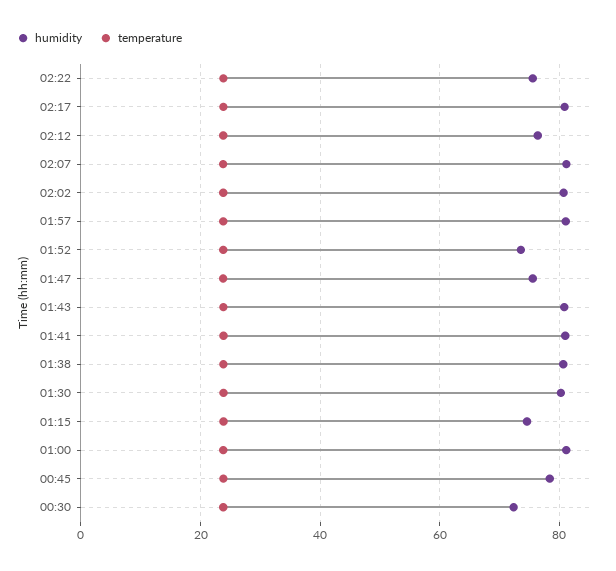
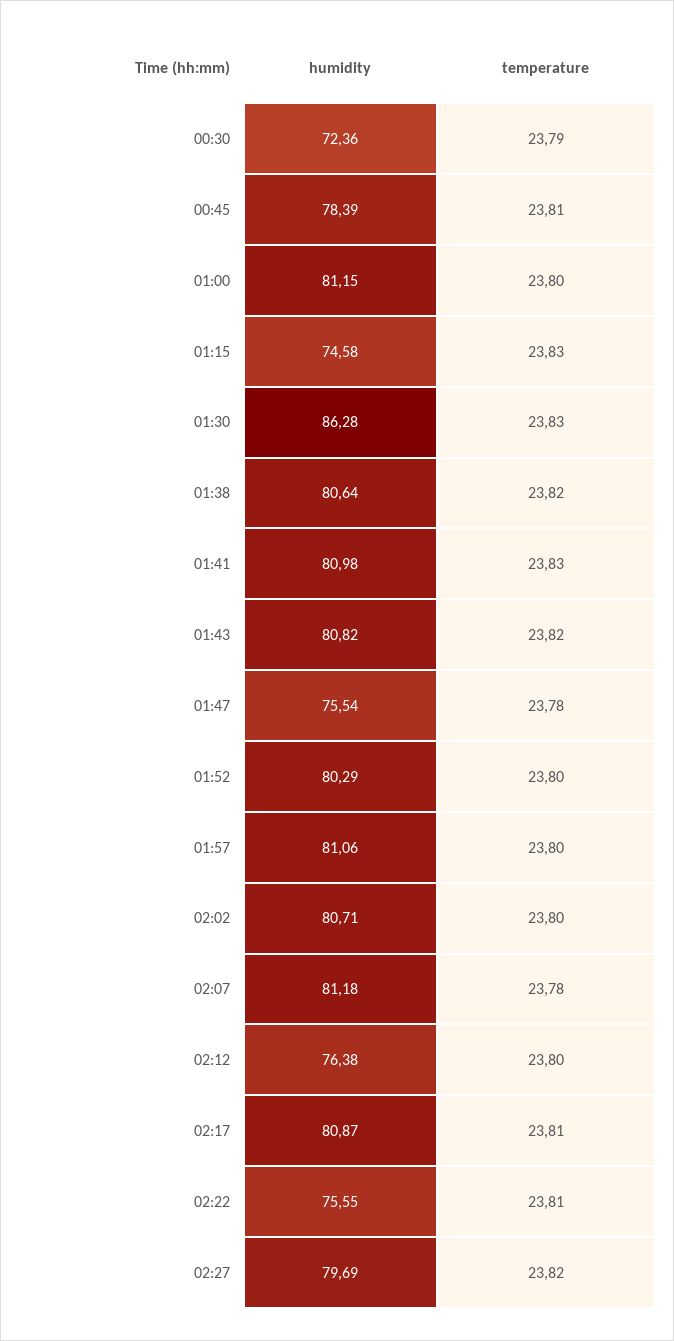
humidity, 01:52: 74 -> 80.29
humidity, 01:30: 80 -> 86.28
humidity, 02:27: none -> 79.69
temperature, 02:27: none -> 23.82

